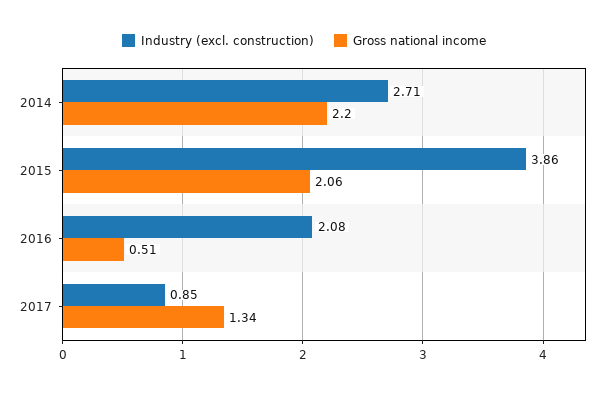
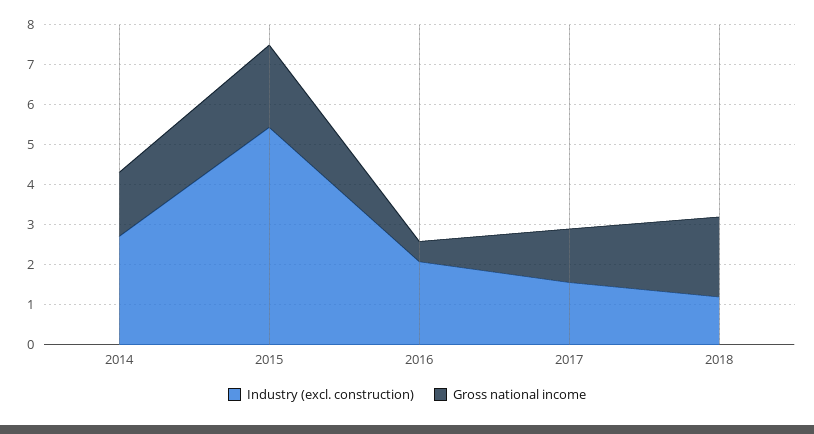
Gross national income, 2014: 2.2 -> 1.6
Industry (excl. construction), 2015: 3.86 -> 5.4
Industry (excl. construction), 2017: 0.85 -> 1.6
Industry (excl. construction), 2018: none -> 1.2
Gross national income, 2018: none -> 2

